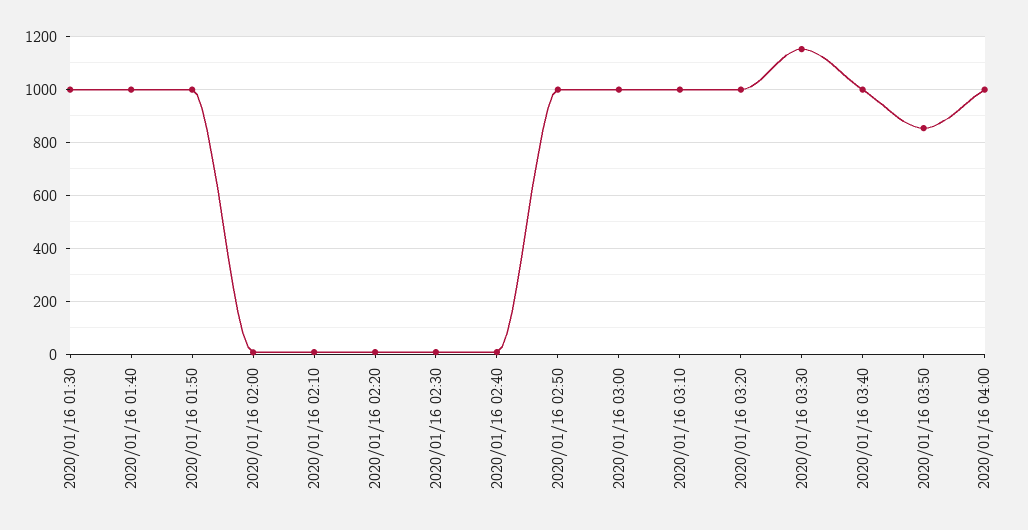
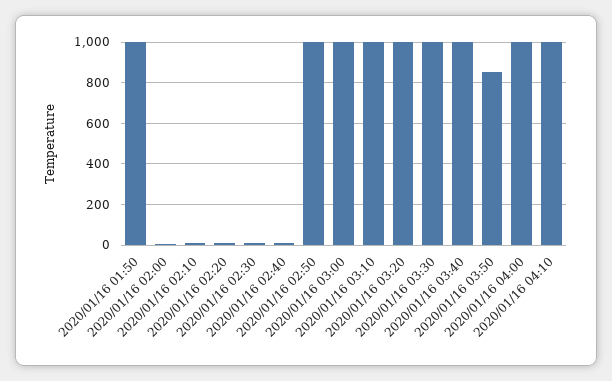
2020/01/16 01:30: 1000 -> none
2020/01/16 01:40: 1000 -> none
2020/01/16 03:30: 1150 -> 1000
2020/01/16 04:10: none -> 1000

